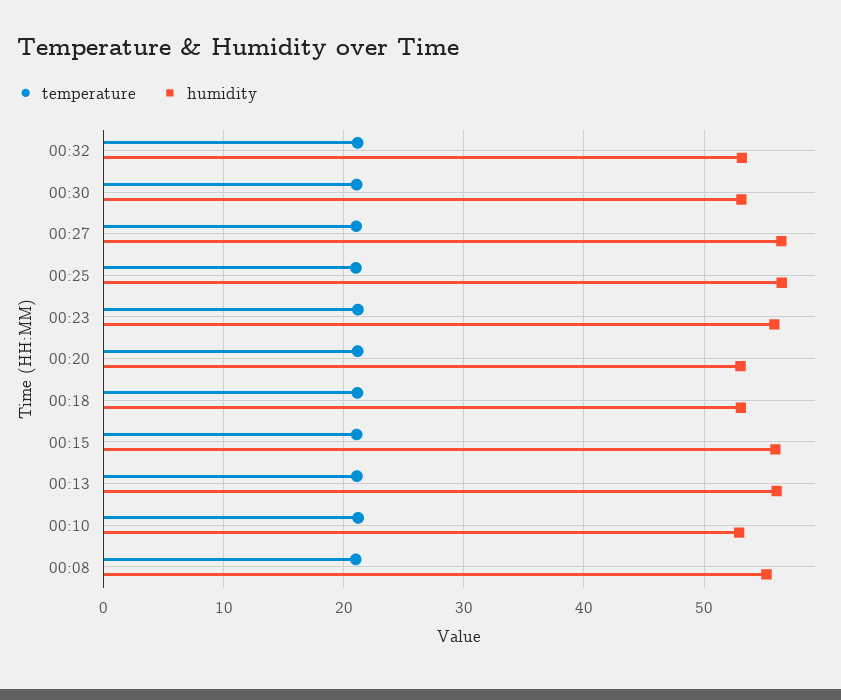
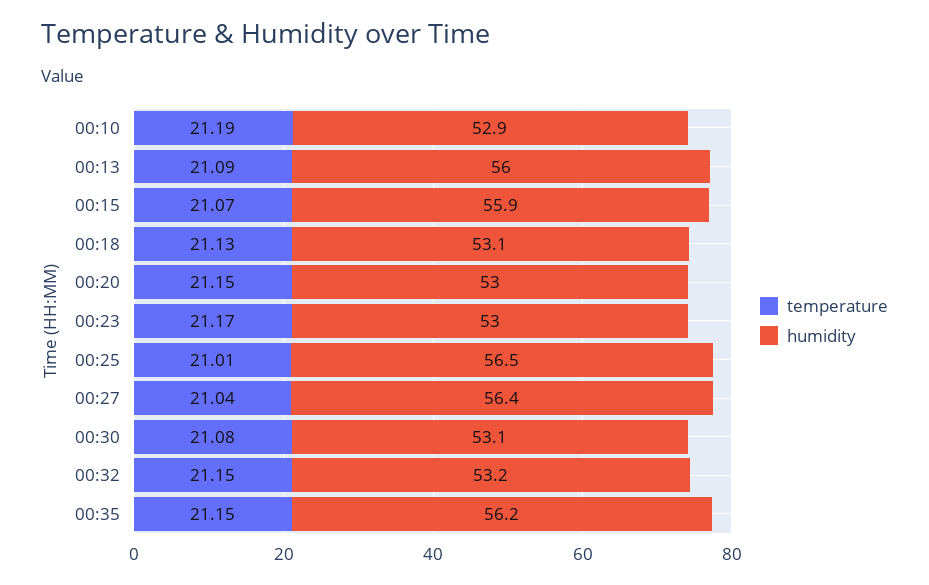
humidity, 00:23: 56 -> 53
temperature, 00:08: 21 -> none
humidity, 00:08: 55 -> none
temperature, 00:35: none -> 21.15
humidity, 00:35: none -> 56.2

